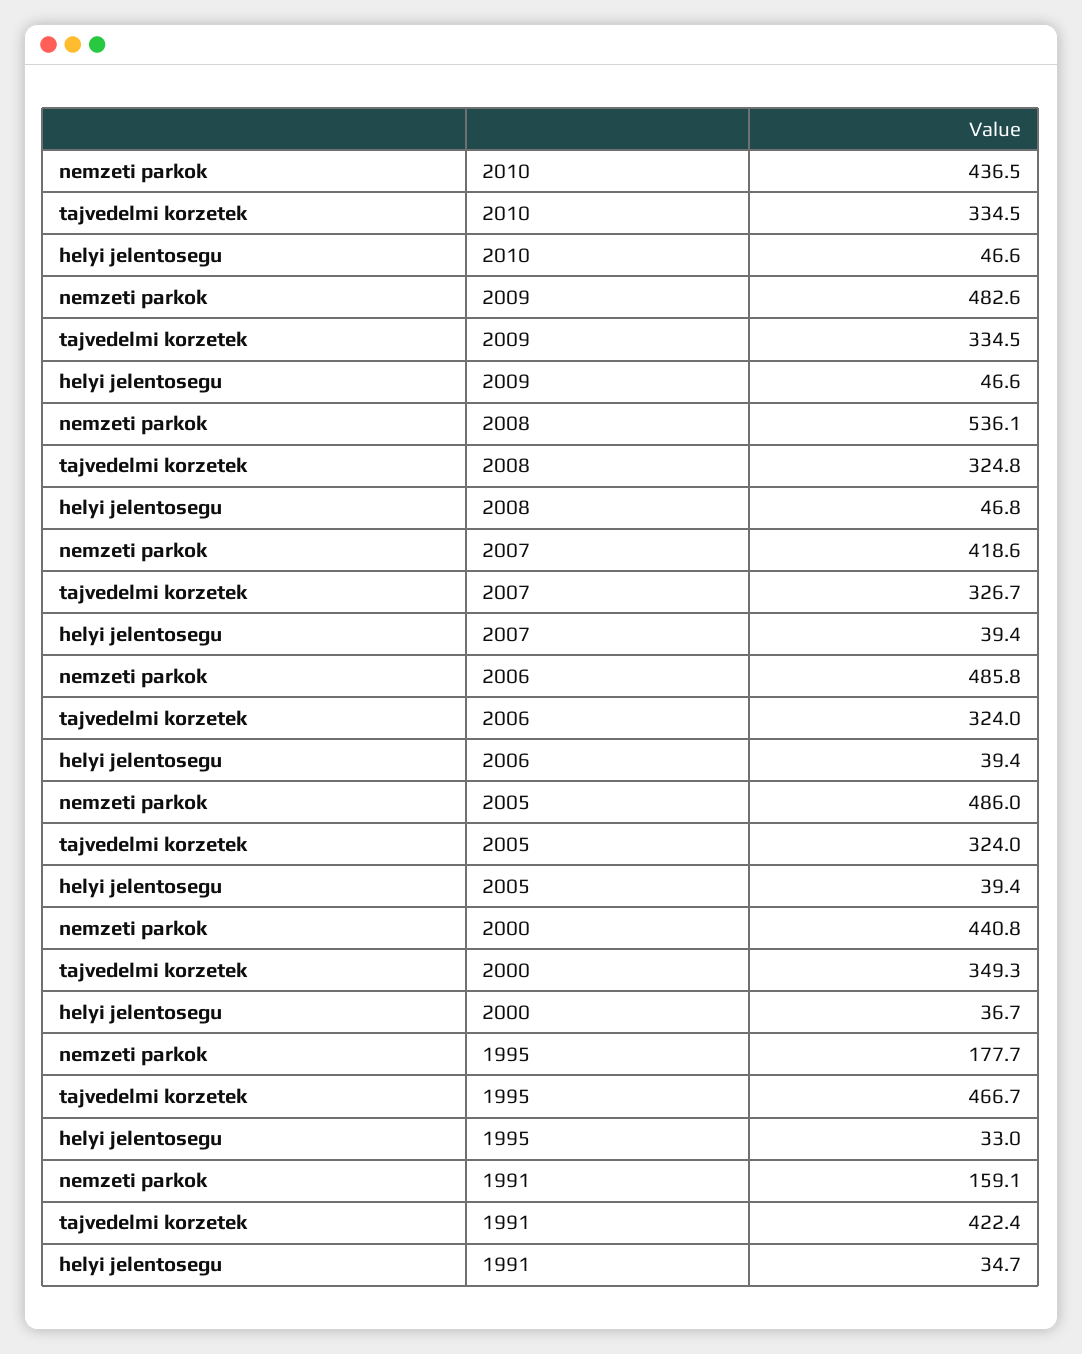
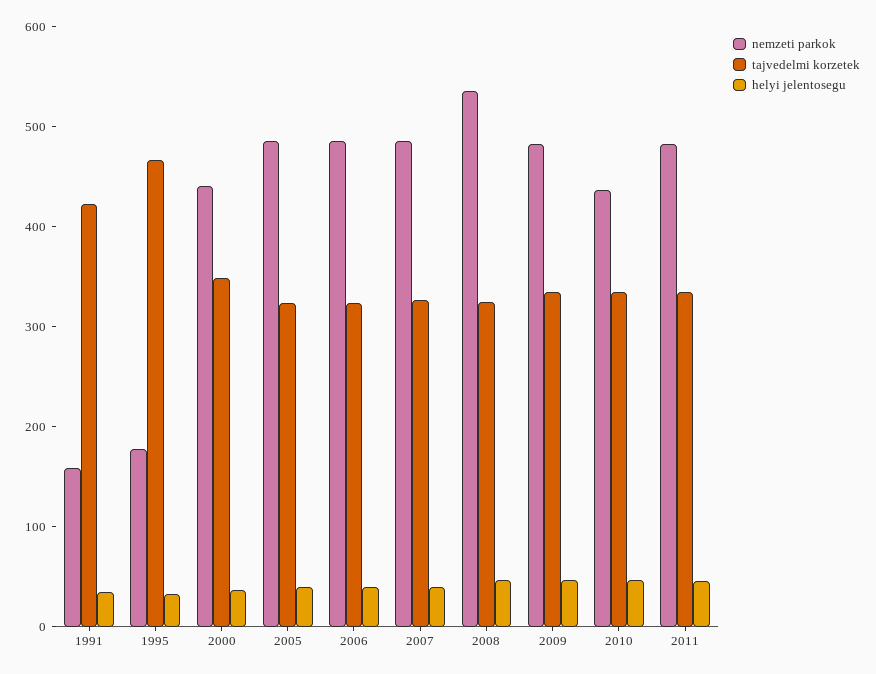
nemzeti parkok, 2007: 418.6 -> 480
nemzeti parkok, 2011: none -> 480
tajvedelmi korzetek, 2011: none -> 340
helyi jelentosegu, 2011: none -> 40

